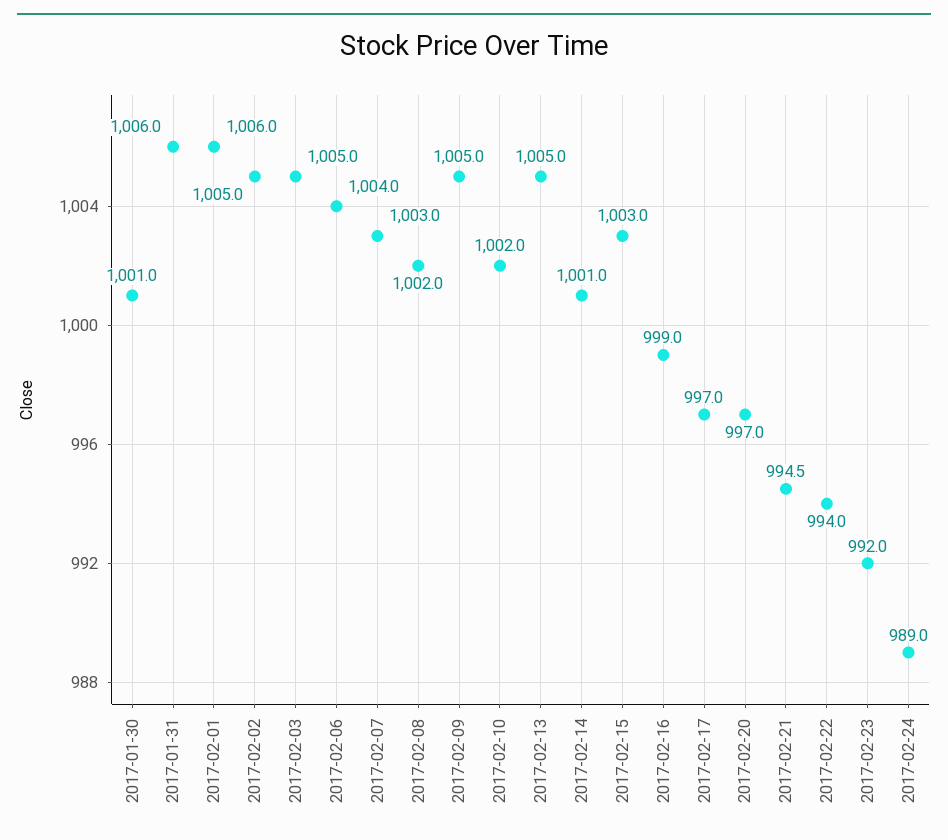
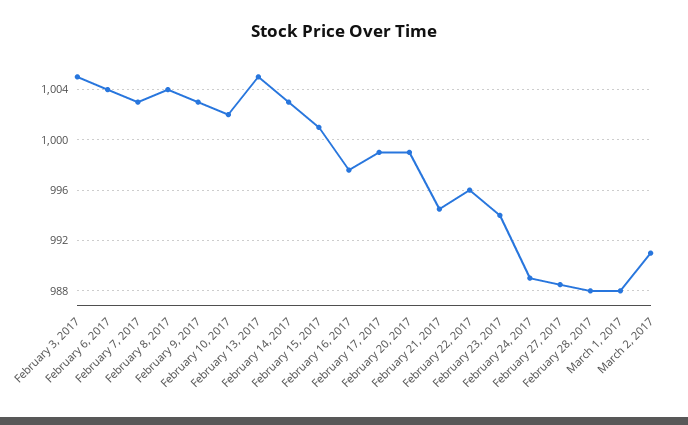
2017-01-30: 1001 -> none
2017-01-31: 1006 -> none
2017-02-01: 1006 -> none
2017-02-02: 1005 -> none
2017-02-08: 1002 -> 1004
2017-02-09: 1005 -> 1003
2017-02-14: 1001 -> 1003
2017-02-15: 1003 -> 1001
2017-02-16: 999 -> 997.5
2017-02-17: 997 -> 999
2017-02-20: 997 -> 999
2017-02-22: 994 -> 996
2017-02-23: 992 -> 994
February 27, 2017: none -> 988.5
February 28, 2017: none -> 988
March 1, 2017: none -> 988
March 2, 2017: none -> 991

